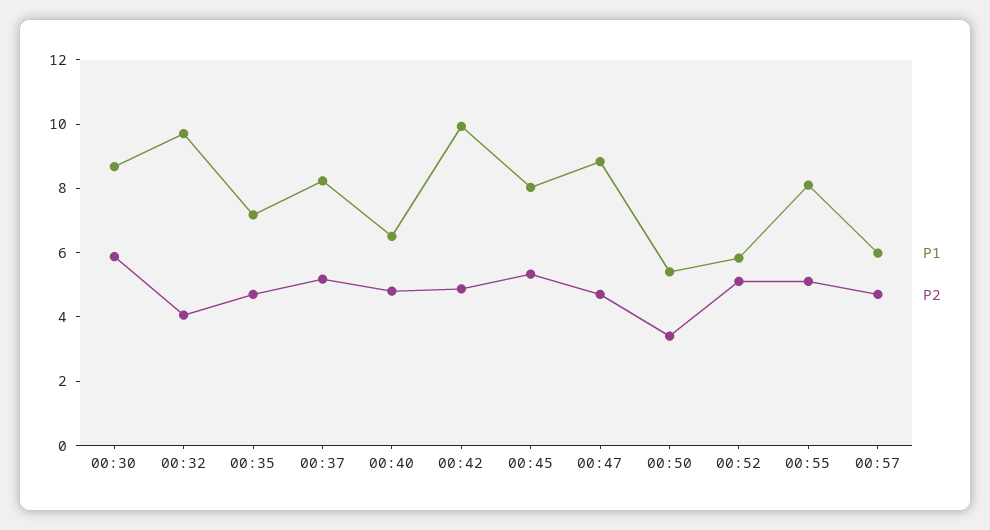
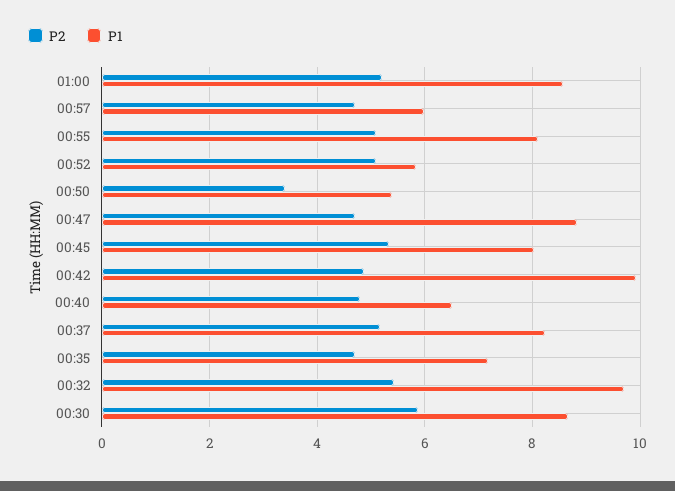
P2, 00:32: 4 -> 5.4
P2, 01:00: none -> 5.2
P1, 01:00: none -> 8.6

